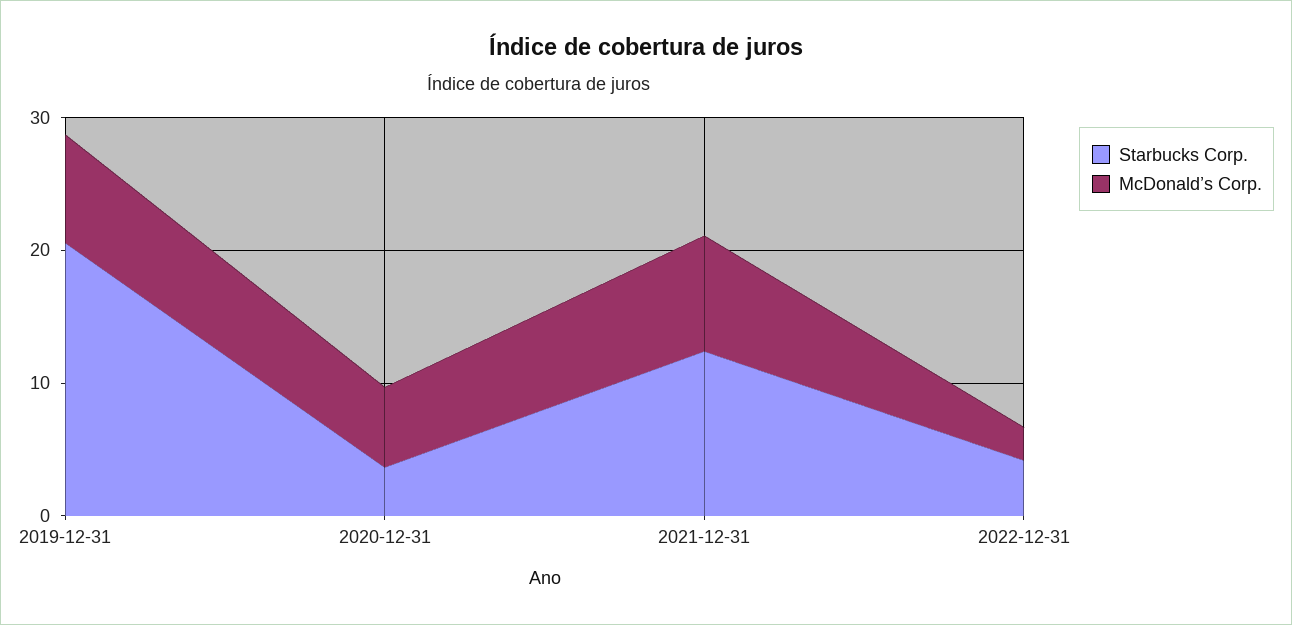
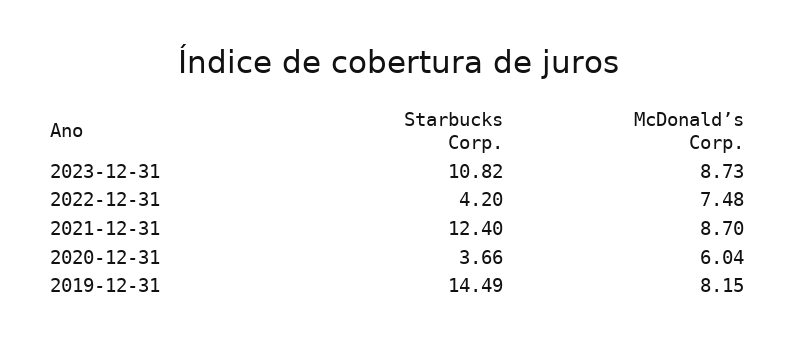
Starbucks Corp., 2019-12-31: 20 -> 14.49
McDonald’s Corp., 2022-12-31: 2 -> 7.48
Starbucks Corp., 2023-12-31: none -> 10.82
McDonald’s Corp., 2023-12-31: none -> 8.73

